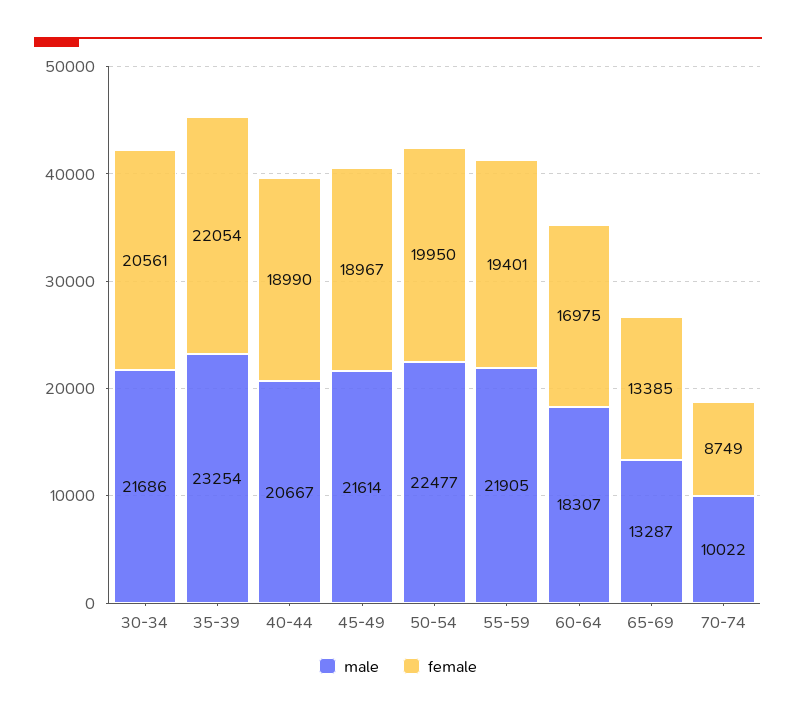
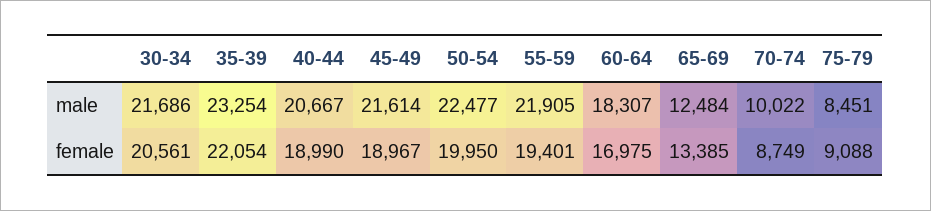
male, 65-69: 13287 -> 12484
male, 75-79: none -> 8451
female, 75-79: none -> 9088

